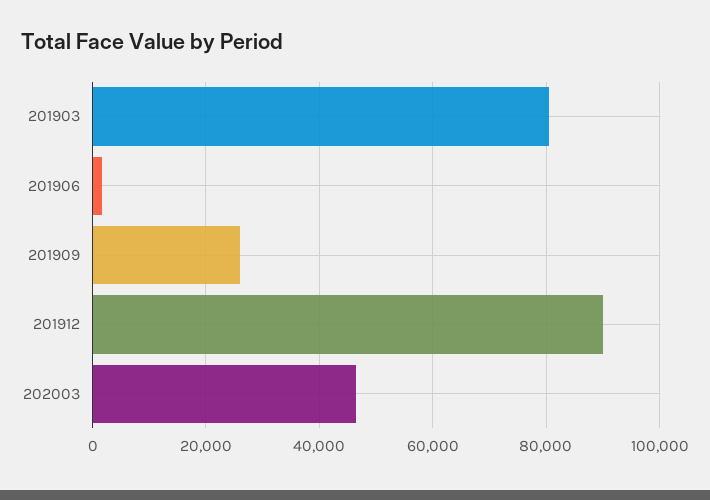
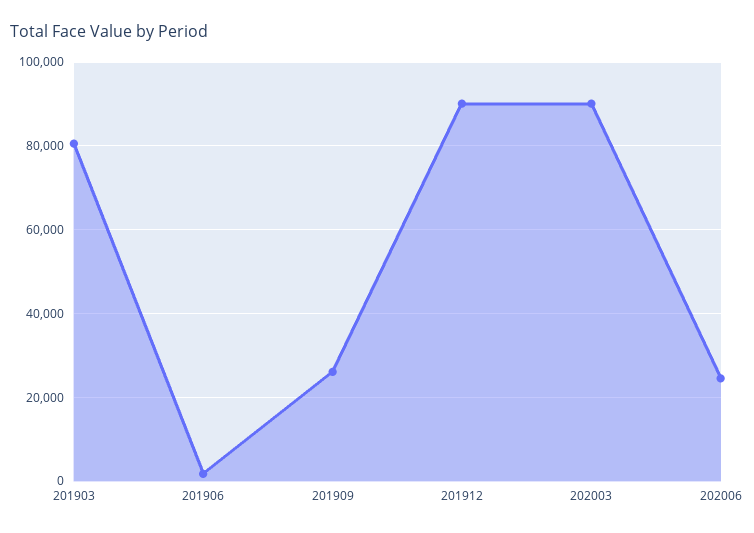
202003: 46000 -> 90000
202006: none -> 24000

